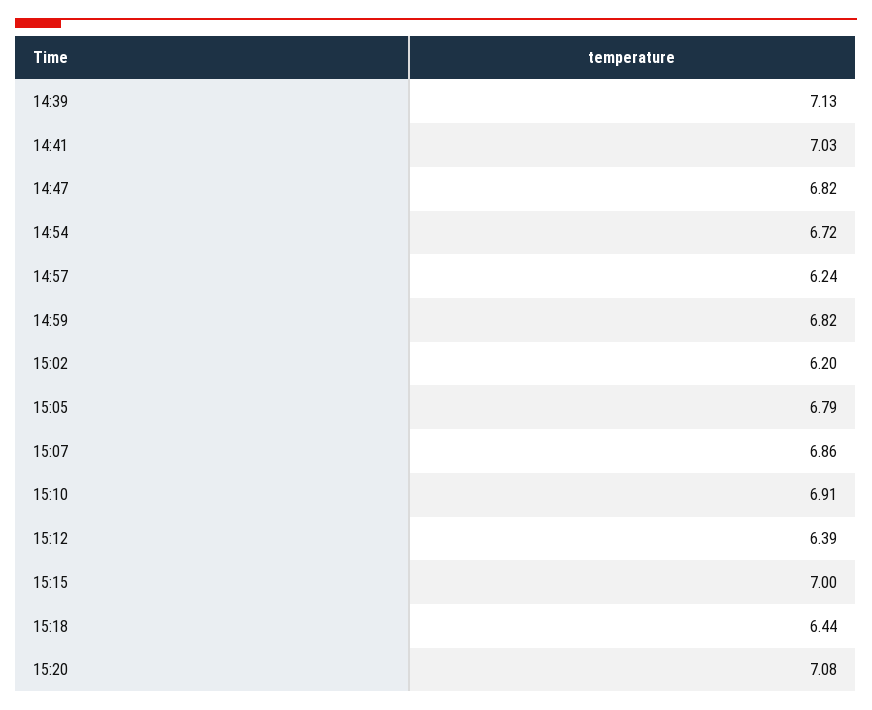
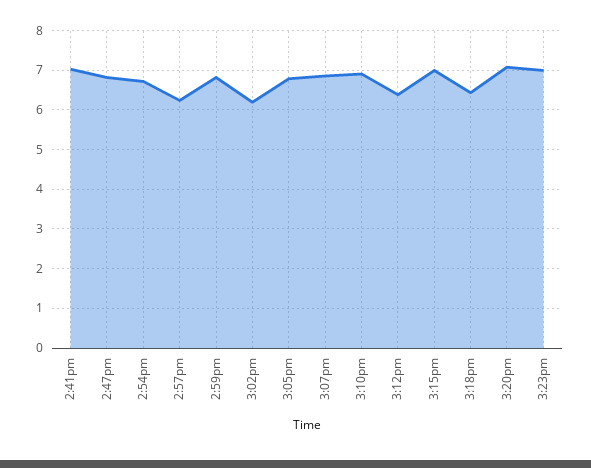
14:39: 7.13 -> none
3:23pm: none -> 7

